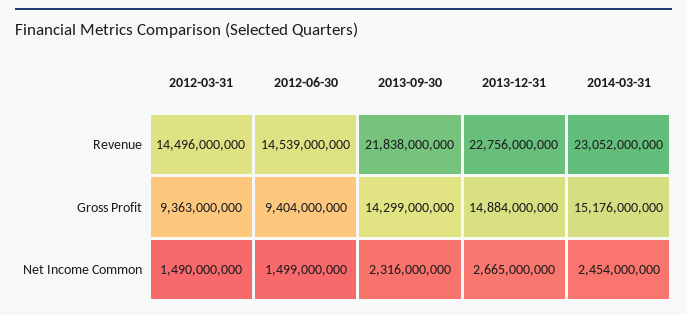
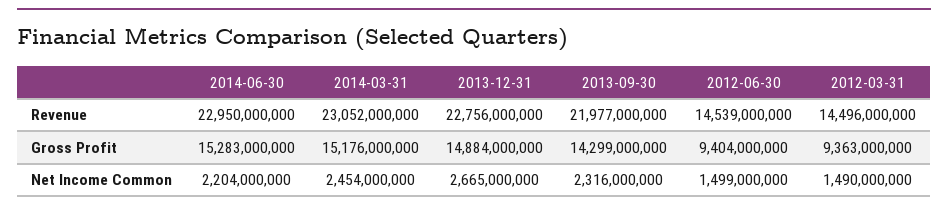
2013-09-30, Revenue: 21838000000 -> 21977000000
2014-06-30, Revenue: none -> 22950000000
2014-06-30, Gross Profit: none -> 15283000000
2014-06-30, Net Income Common: none -> 2204000000

